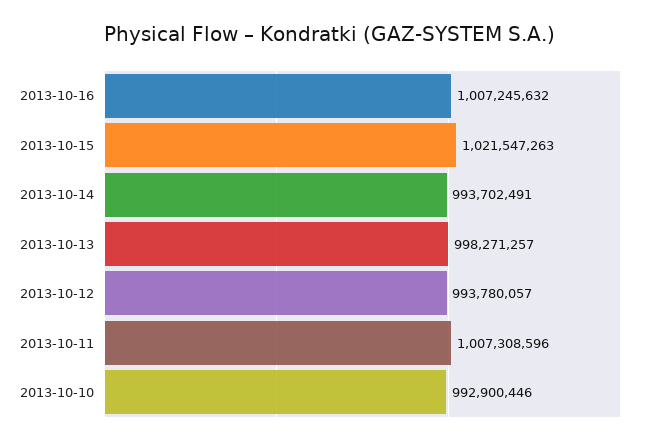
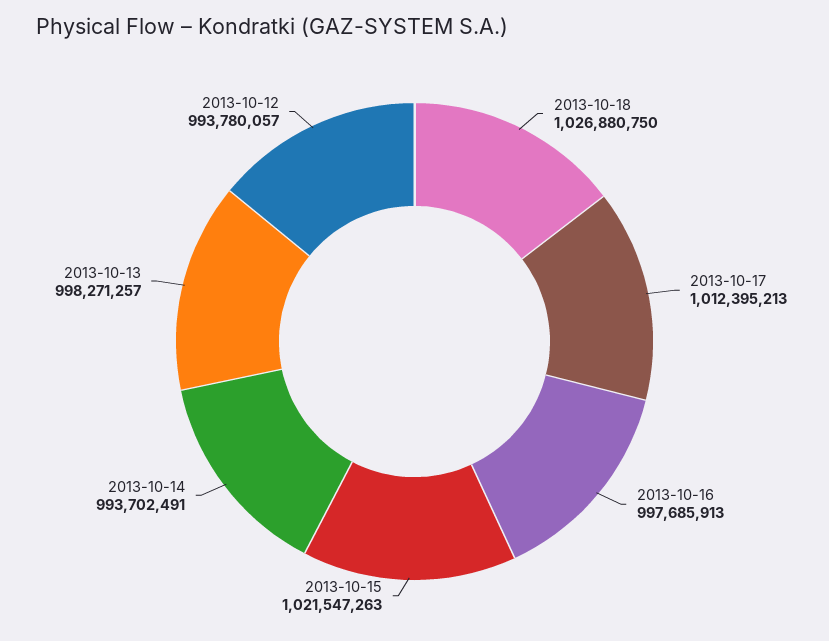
2013-10-16: 1007245632 -> 997685913
2013-10-11: 1007308596 -> none
2013-10-10: 992900446 -> none
2013-10-18: none -> 1026880750
2013-10-17: none -> 1012395213

